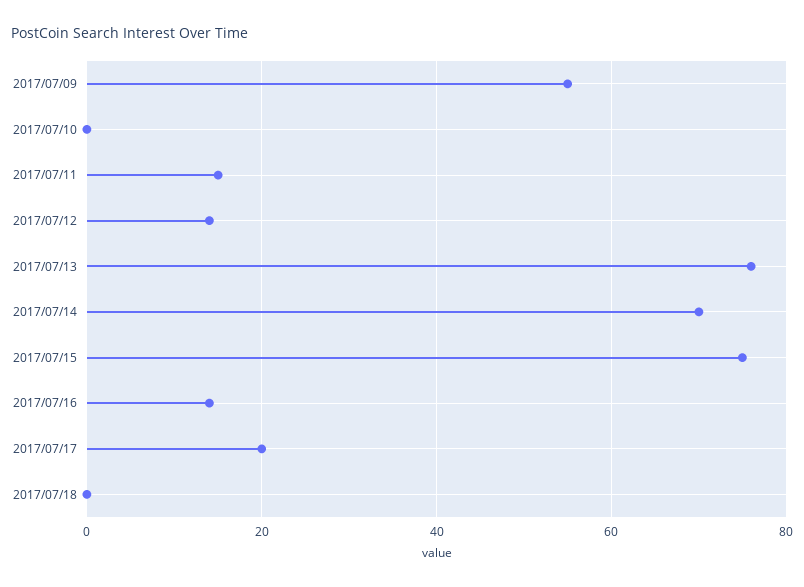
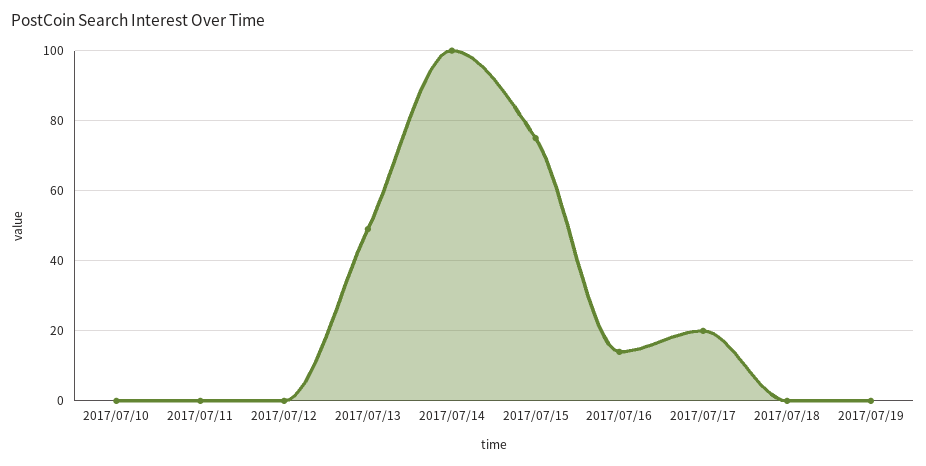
2017/07/09: 55 -> none
2017/07/11: 15 -> 0
2017/07/12: 15 -> 0
2017/07/13: 75 -> 50
2017/07/14: 70 -> 100
2017/07/19: none -> 0

